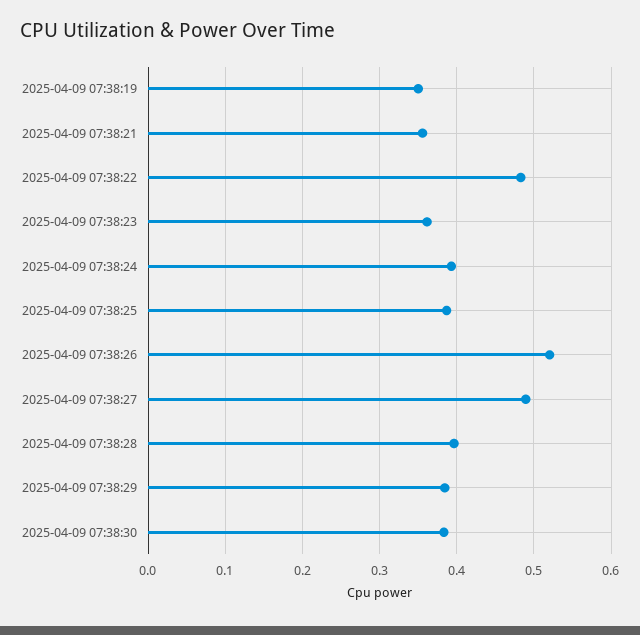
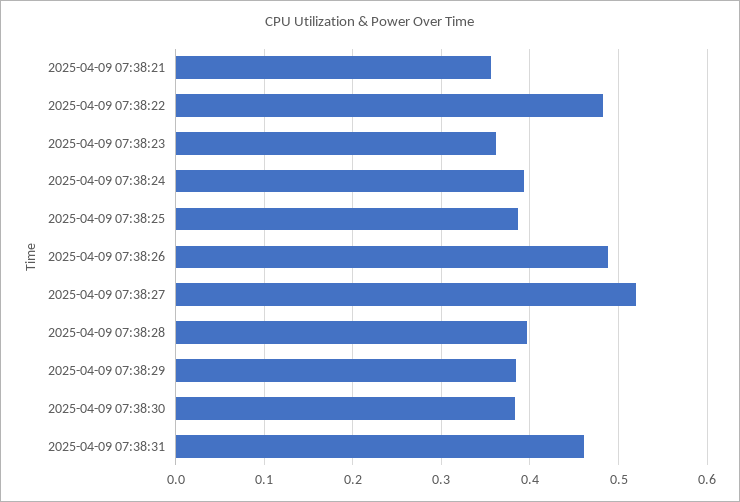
2025-04-09 07:38:19: 0.35 -> none
2025-04-09 07:38:26: 0.52 -> 0.49
2025-04-09 07:38:27: 0.49 -> 0.52
2025-04-09 07:38:31: none -> 0.46

